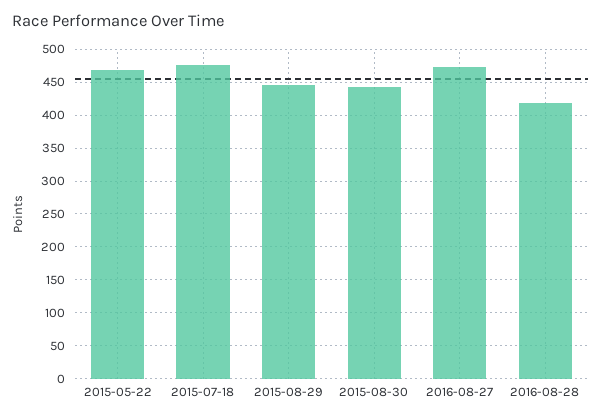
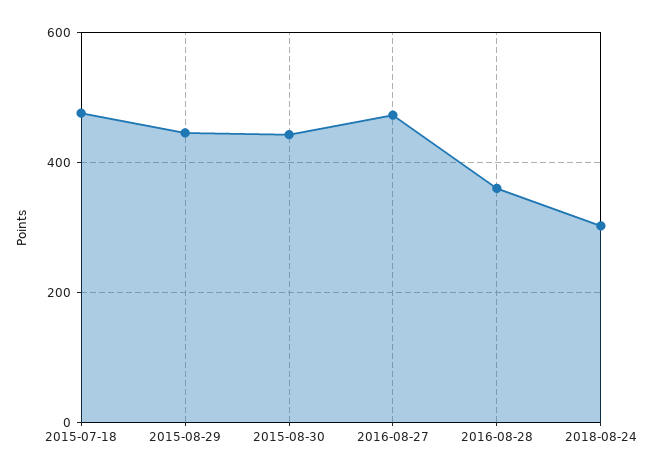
2015-05-22: 470 -> none
2016-08-28: 420 -> 360
2018-08-24: none -> 300

